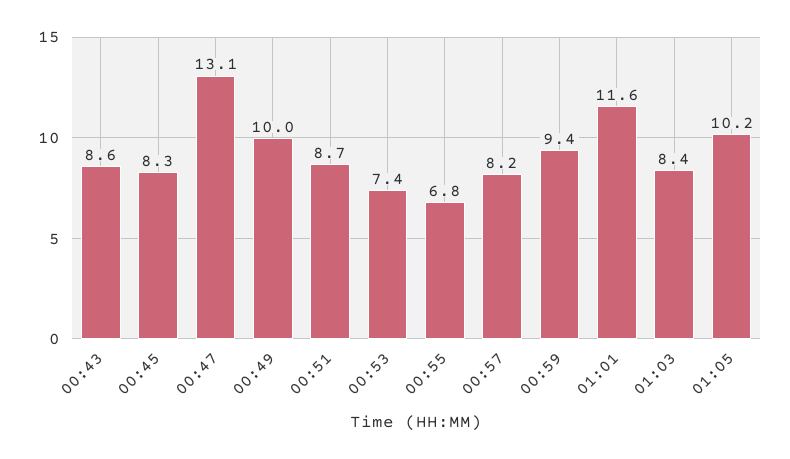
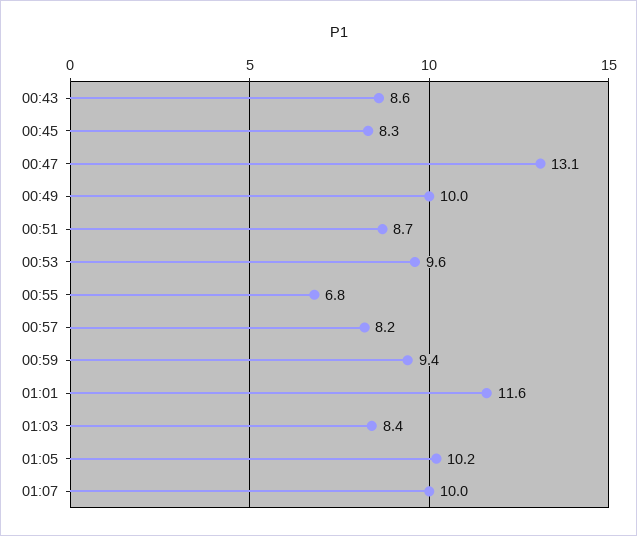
00:53: 7.4 -> 9.6
01:07: none -> 10

